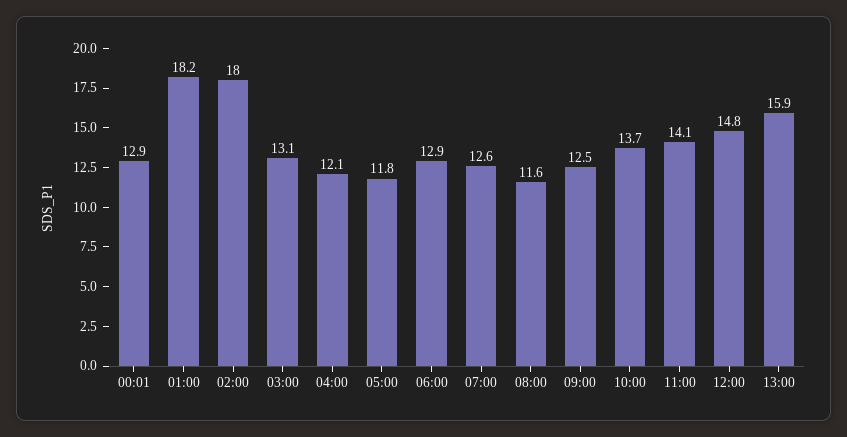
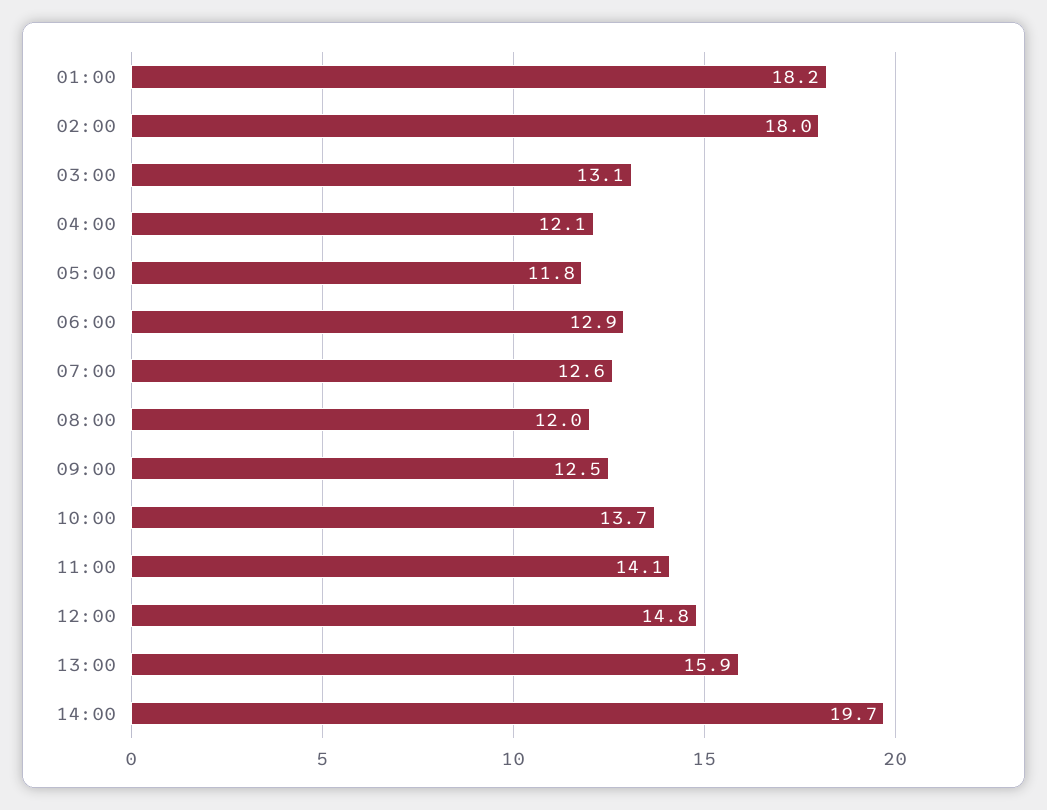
00:01: 12.9 -> none
08:00: 11.6 -> 12
14:00: none -> 19.7

